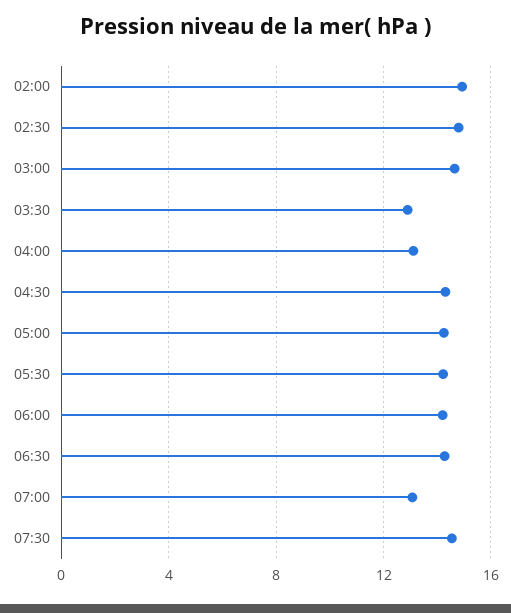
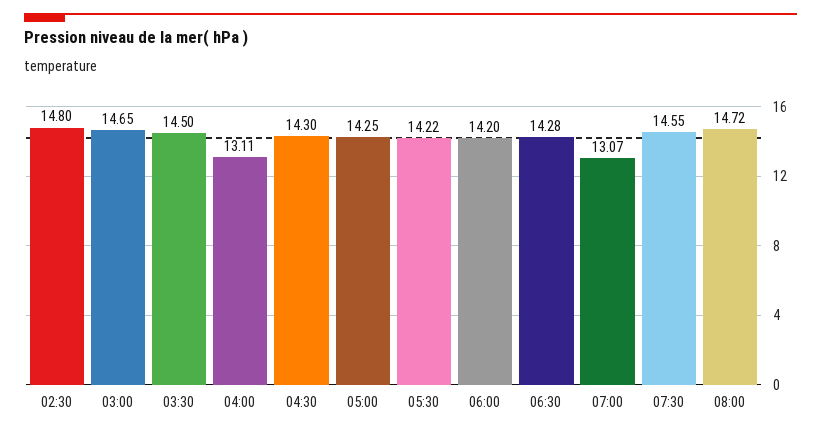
02:00: 15 -> none
03:30: 13 -> 14.5
08:00: none -> 14.72

